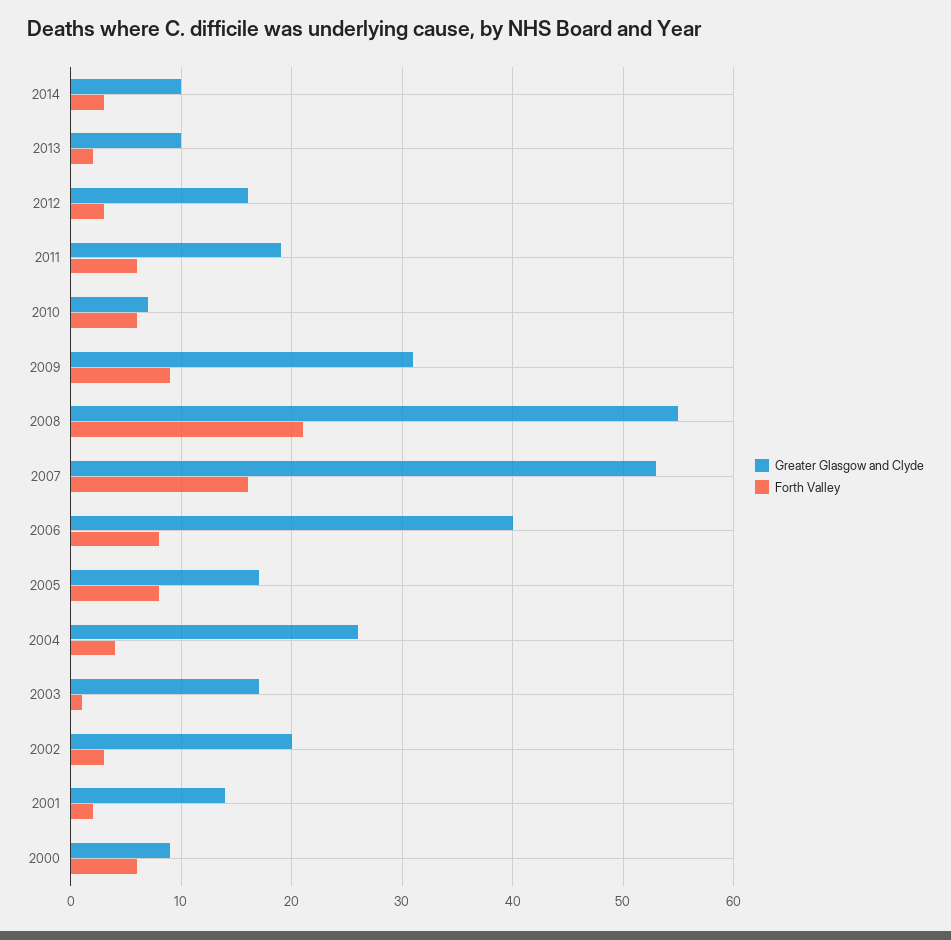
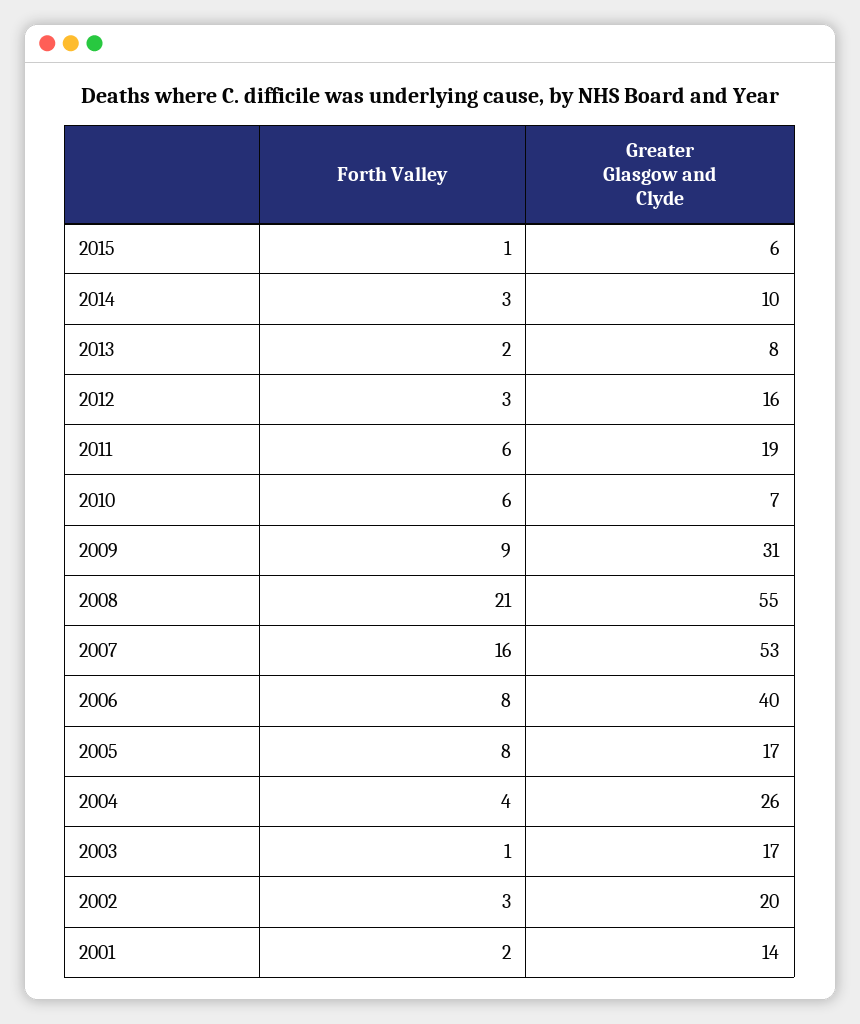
Greater Glasgow and Clyde, 2013: 10 -> 8
Greater Glasgow and Clyde, 2000: 9 -> none
Forth Valley, 2000: 6 -> none
Forth Valley, 2015: none -> 1
Greater Glasgow and Clyde, 2015: none -> 6

